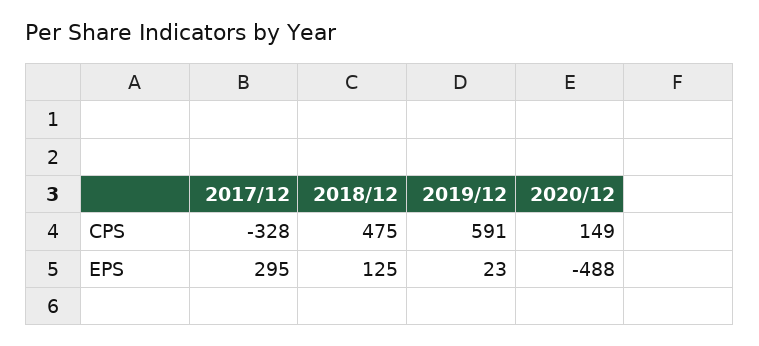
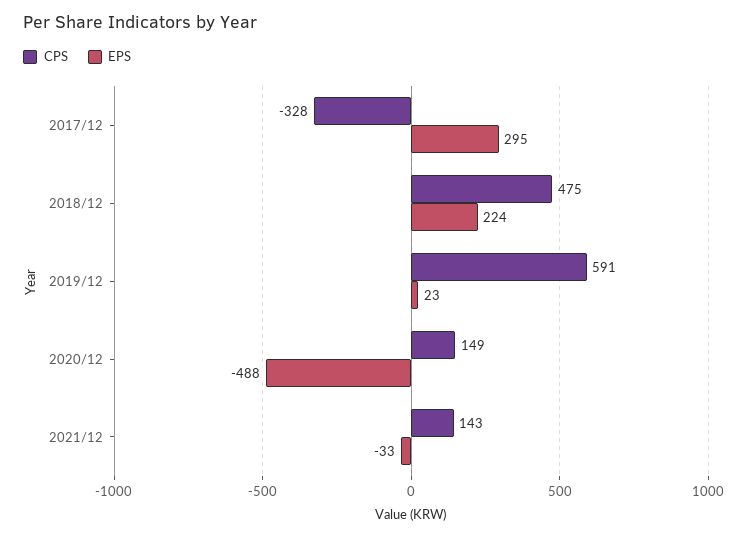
EPS, 2018/12: 125 -> 224
CPS, 2021/12: none -> 143
EPS, 2021/12: none -> -33

